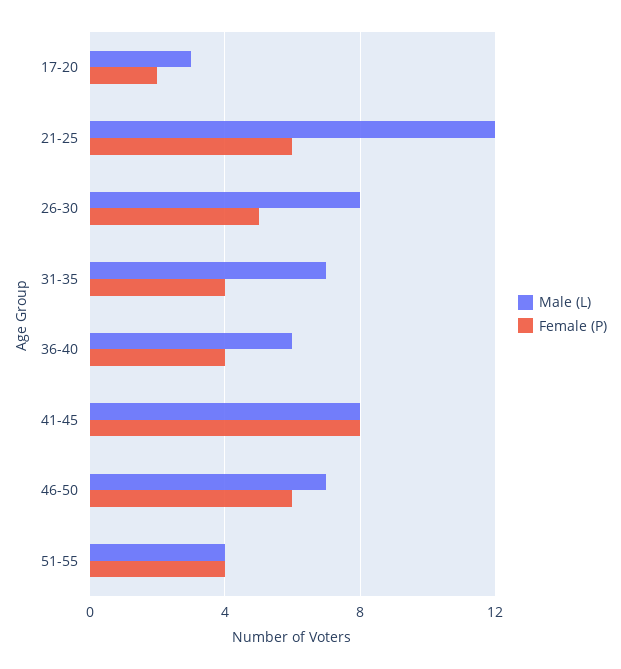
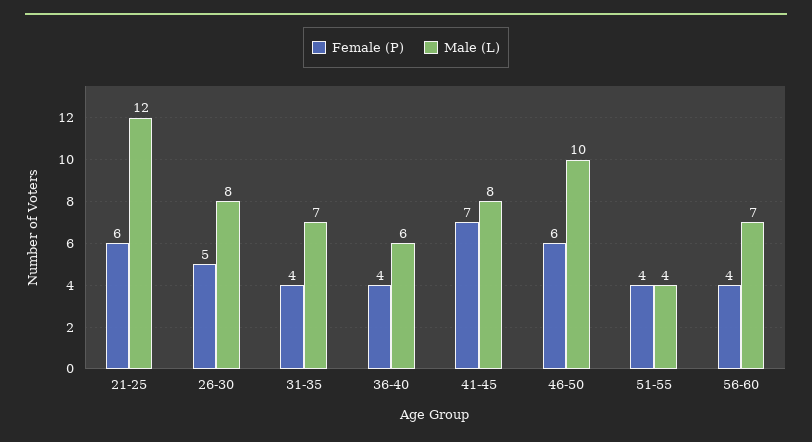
Male (L), 17-20: 3 -> none
Female (P), 17-20: 2 -> none
Female (P), 41-45: 8 -> 7
Male (L), 46-50: 7 -> 10
Female (P), 56-60: none -> 4
Male (L), 56-60: none -> 7

